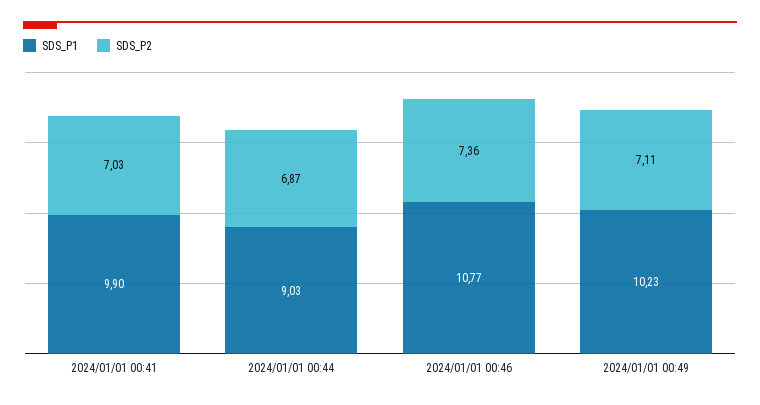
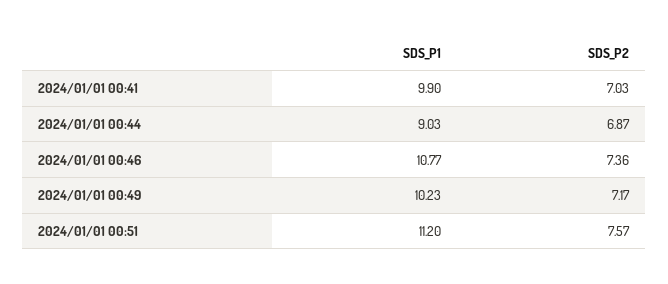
SDS_P2, 2024/01/01 00:49: 7.11 -> 7.17
SDS_P1, 2024/01/01 00:51: none -> 11.2
SDS_P2, 2024/01/01 00:51: none -> 7.57

